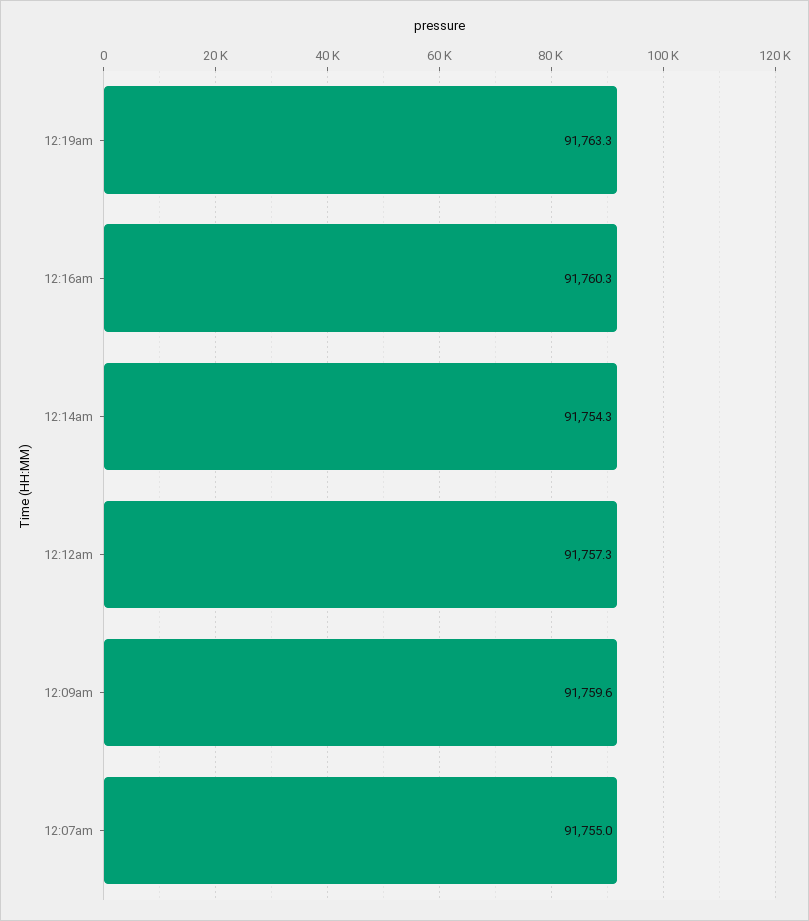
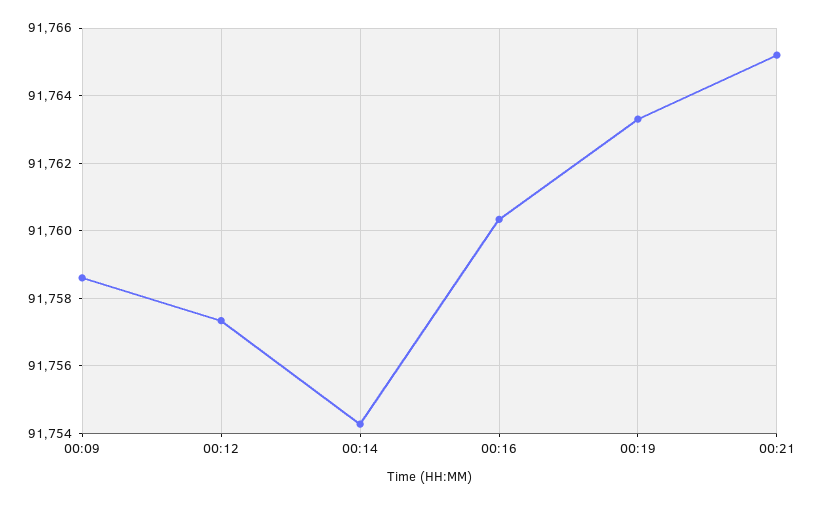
12:09am: 91759.6 -> 91758.6
12:07am: 91755 -> none
00:21: none -> 91765.2

